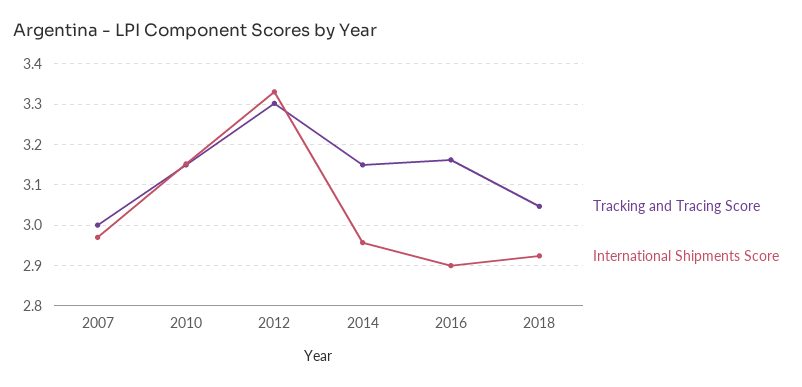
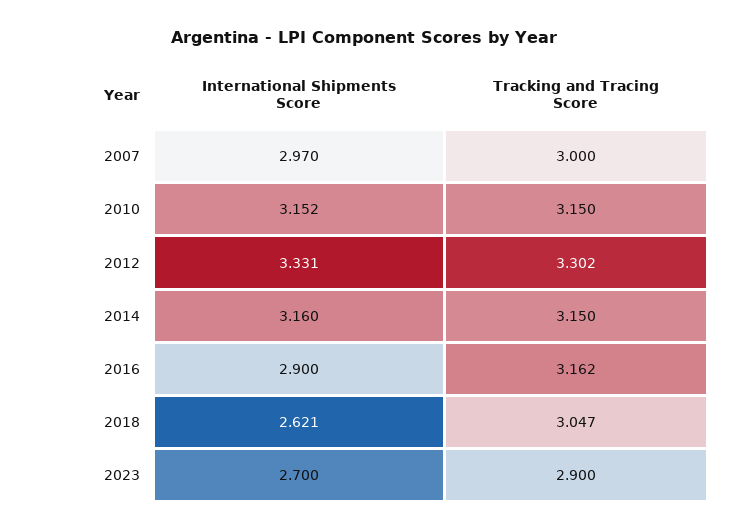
International Shipments Score, 2014: 2.96 -> 3.16
International Shipments Score, 2018: 2.92 -> 2.621
International Shipments Score, 2023: none -> 2.7
Tracking and Tracing Score, 2023: none -> 2.9

